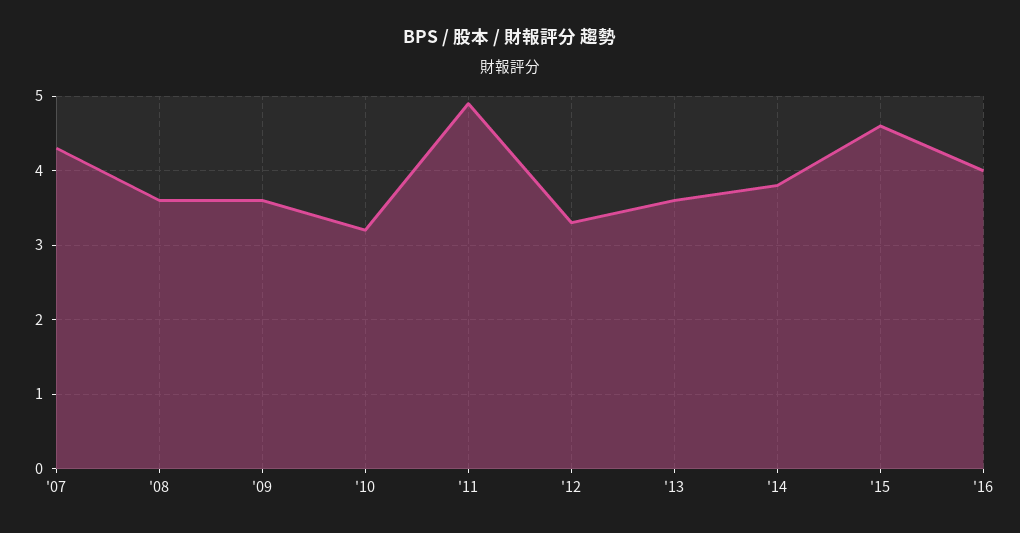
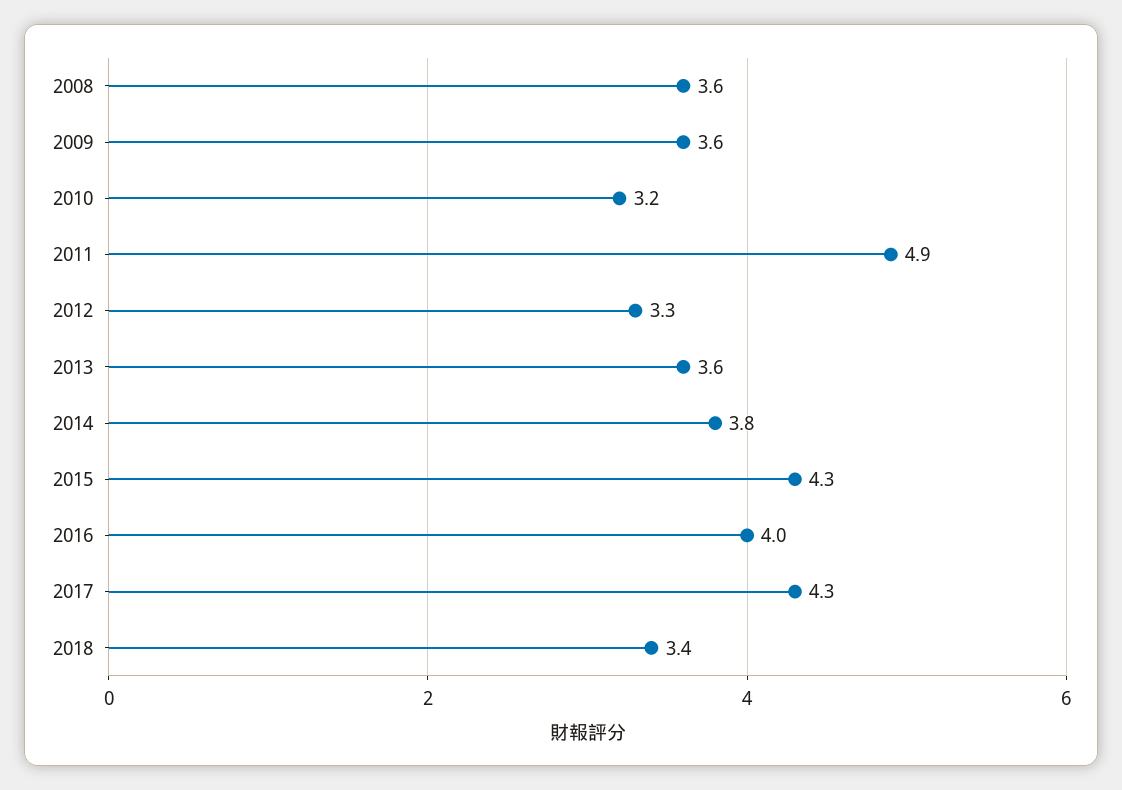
'07: 4.3 -> none
'15: 4.6 -> 4.3
2017: none -> 4.3
2018: none -> 3.4

